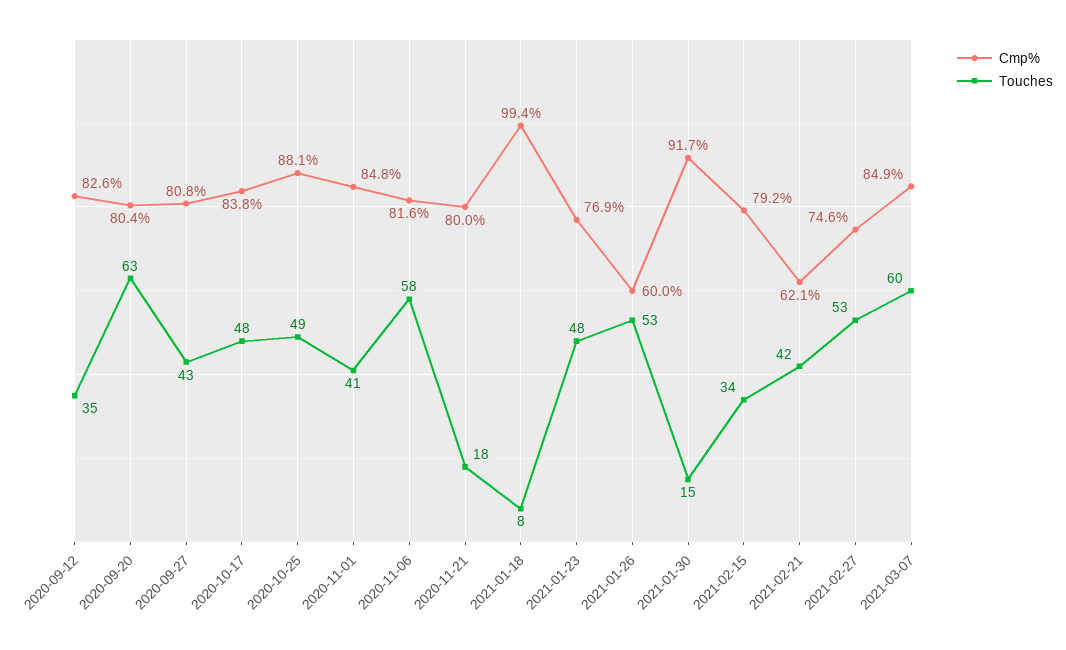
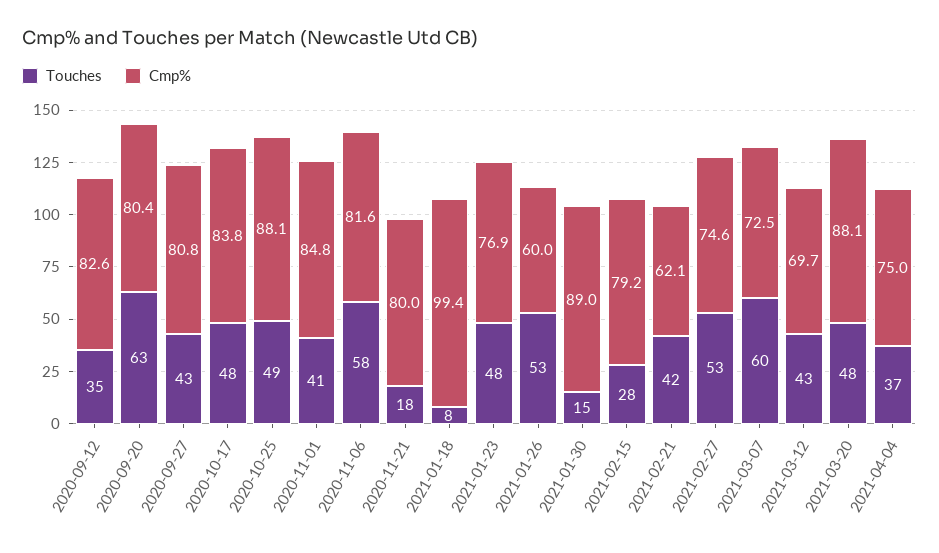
Cmp%, 2021-01-30: 91.7 -> 89
Touches, 2021-02-15: 34 -> 28
Cmp%, 2021-03-07: 84.9 -> 72.5
Touches, 2021-03-12: none -> 43
Cmp%, 2021-03-12: none -> 69.7
Touches, 2021-03-20: none -> 48
Cmp%, 2021-03-20: none -> 88.1
Touches, 2021-04-04: none -> 37
Cmp%, 2021-04-04: none -> 75

